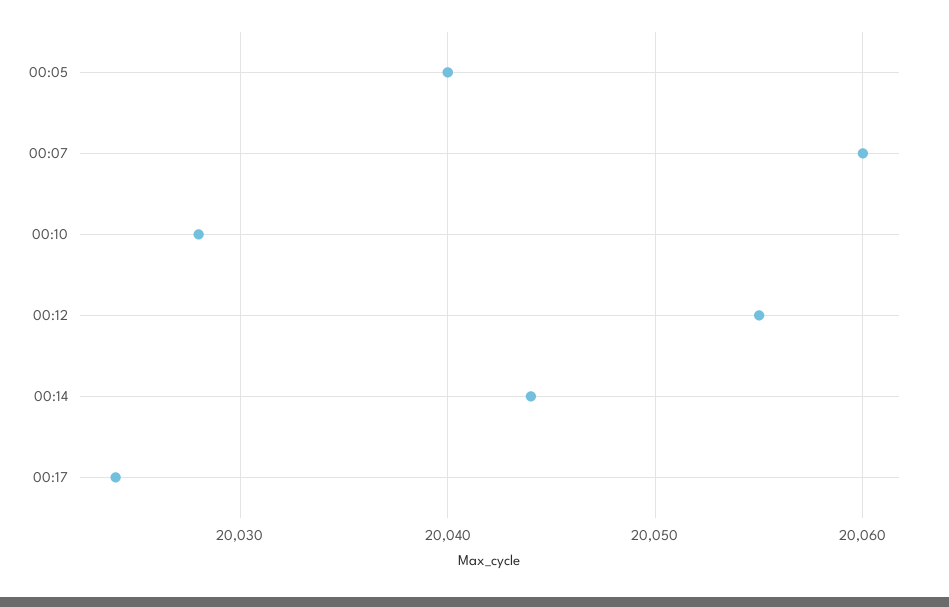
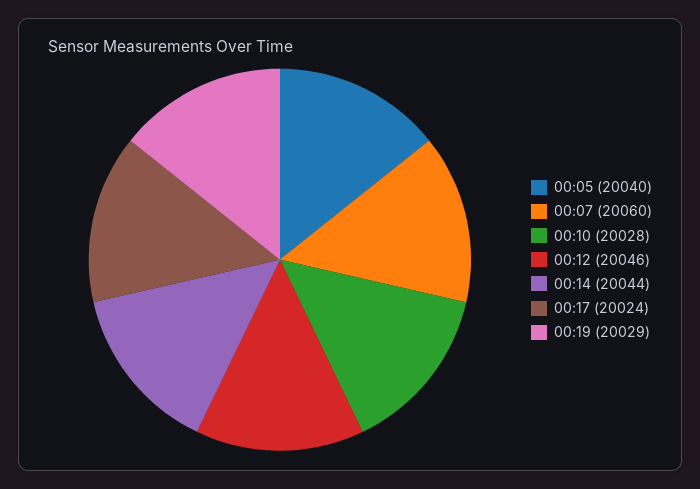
00:12: 20055 -> 20046
00:19: none -> 20029

